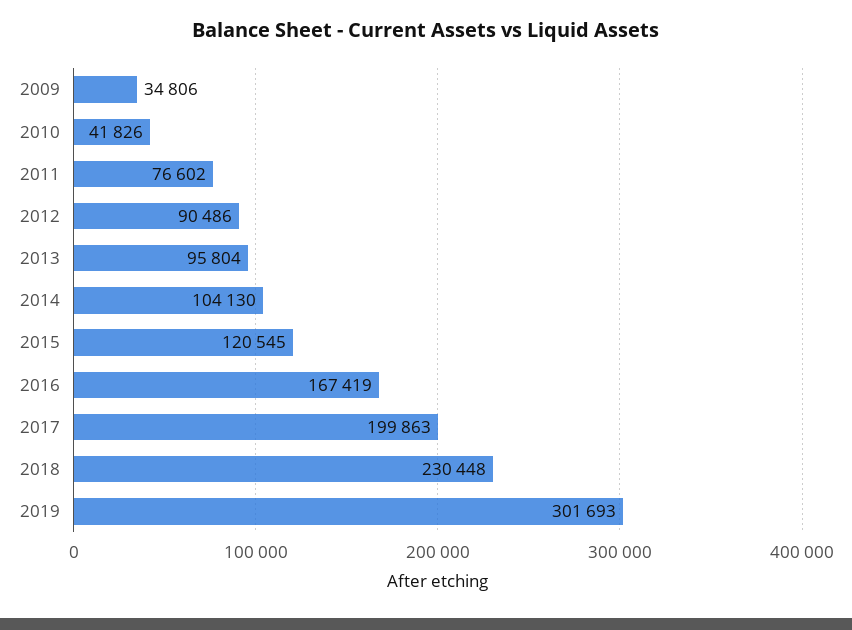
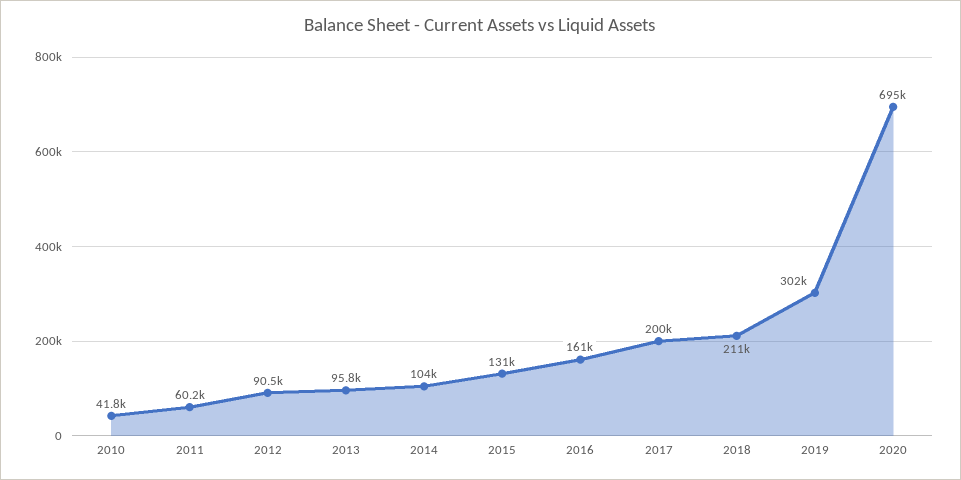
2009: 34806 -> none
2011: 76602 -> 60200
2015: 120545 -> 131000
2016: 167419 -> 161000
2018: 230448 -> 211000
2020: none -> 695000

